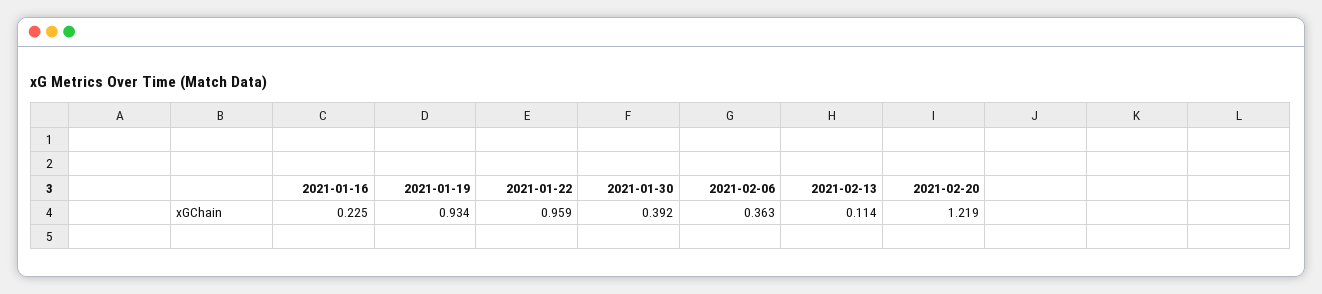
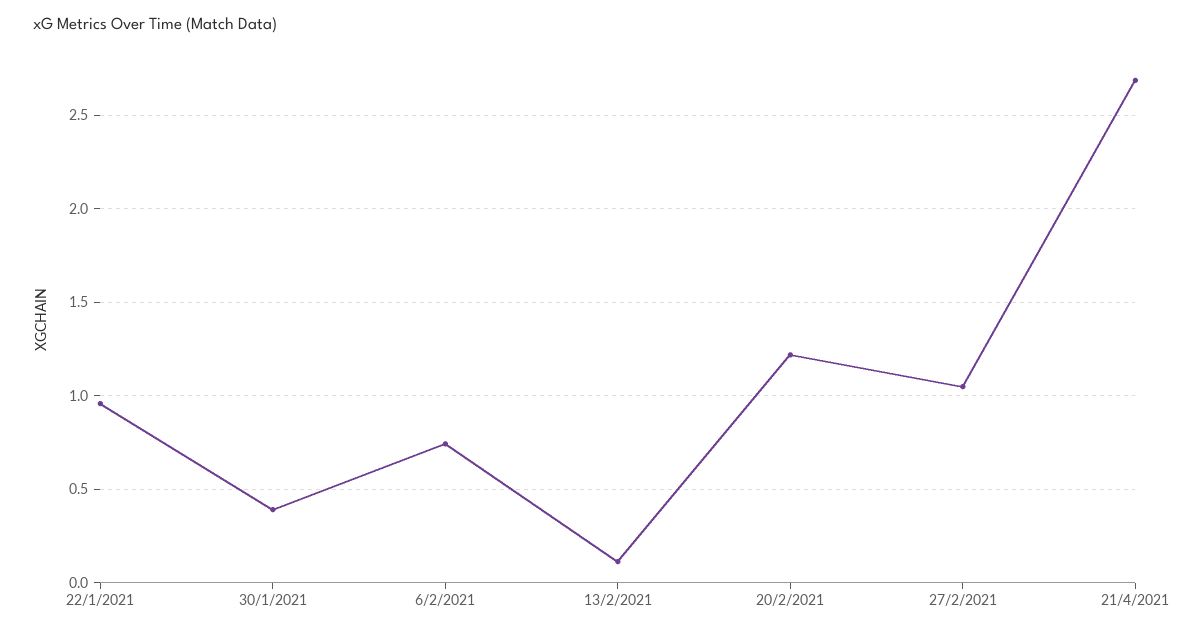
2021-01-16: 0.225 -> none
2021-01-19: 0.934 -> none
2021-02-06: 0.363 -> 0.75
27/2/2021: none -> 1.05
21/4/2021: none -> 2.7

